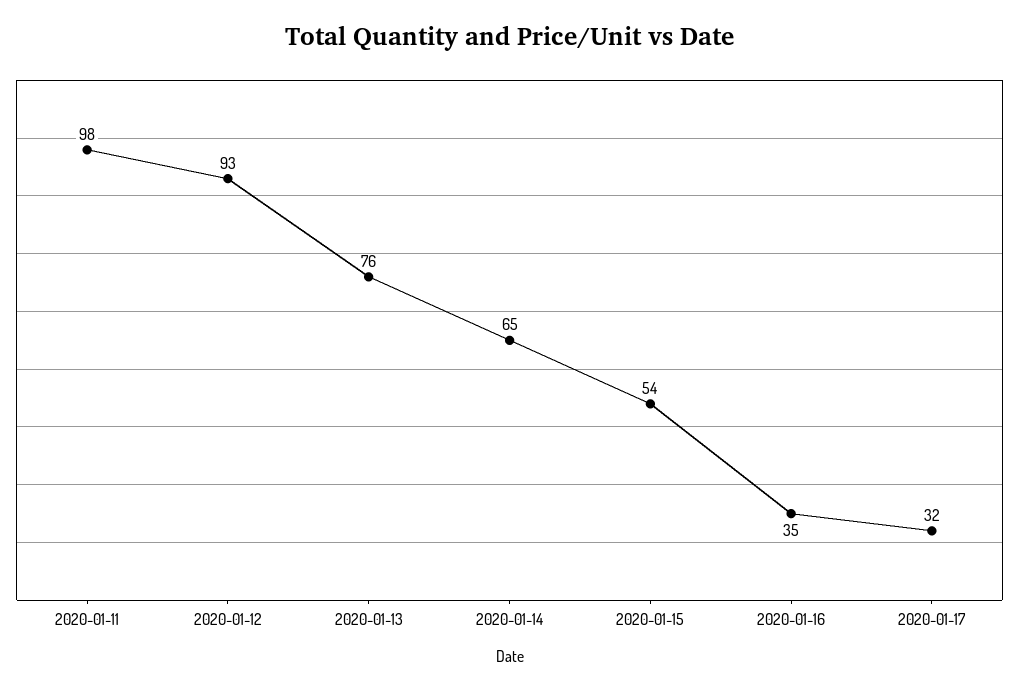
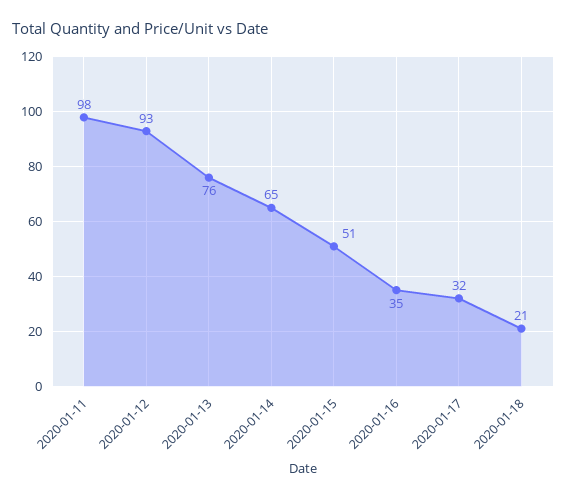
2020-01-15: 54 -> 51
2020-01-18: none -> 21

